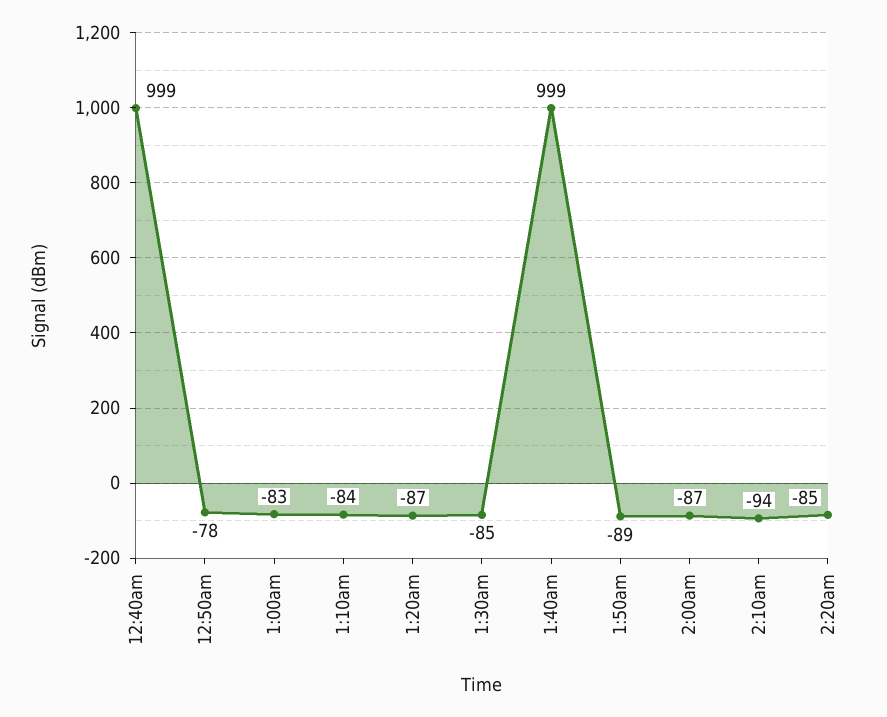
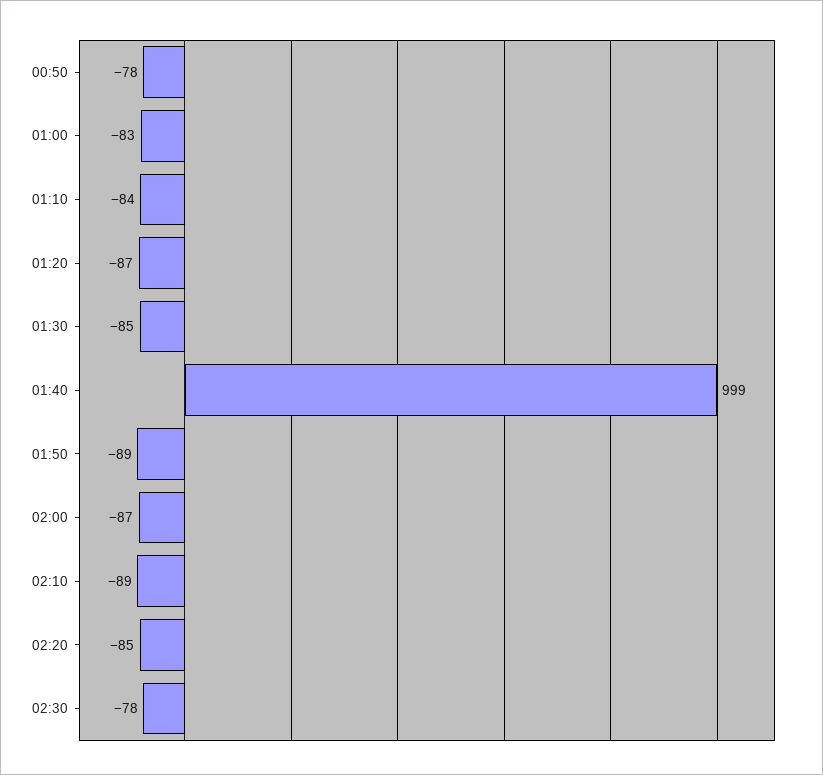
12:40am: 999 -> none
2:10am: -94 -> -89
02:30: none -> -78

